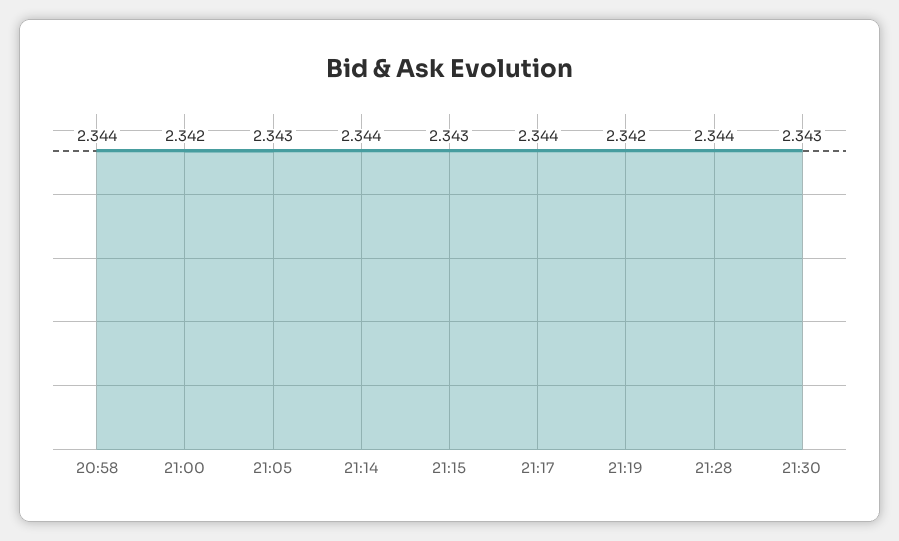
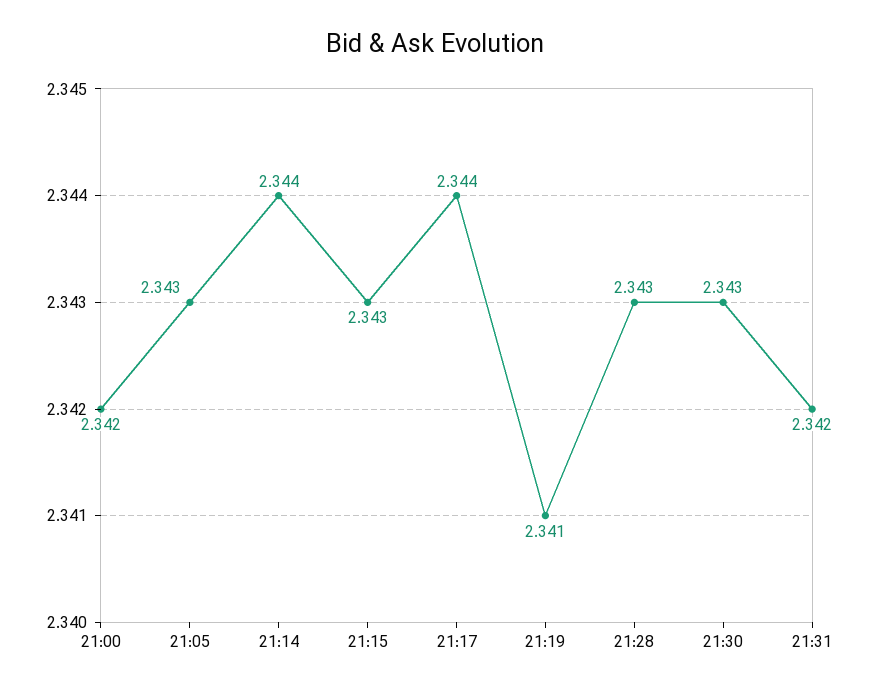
20:58: 2.344 -> none
21:19: 2.342 -> 2.341
21:28: 2.344 -> 2.343
21:31: none -> 2.342

